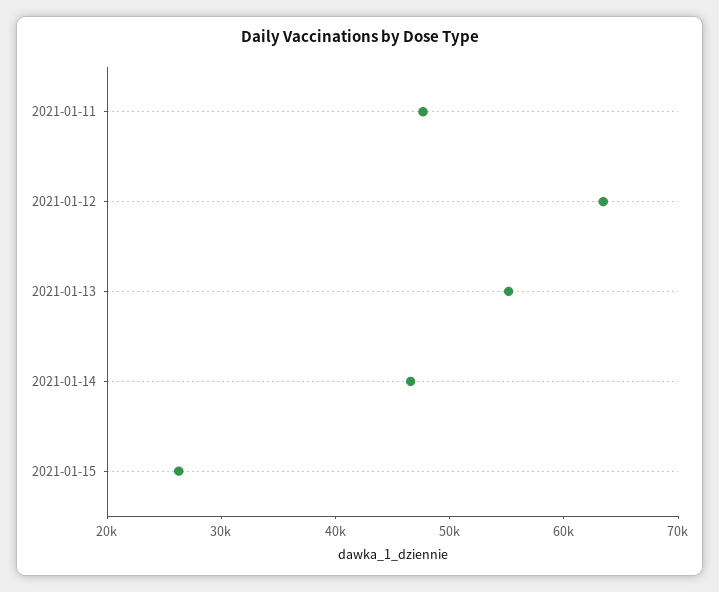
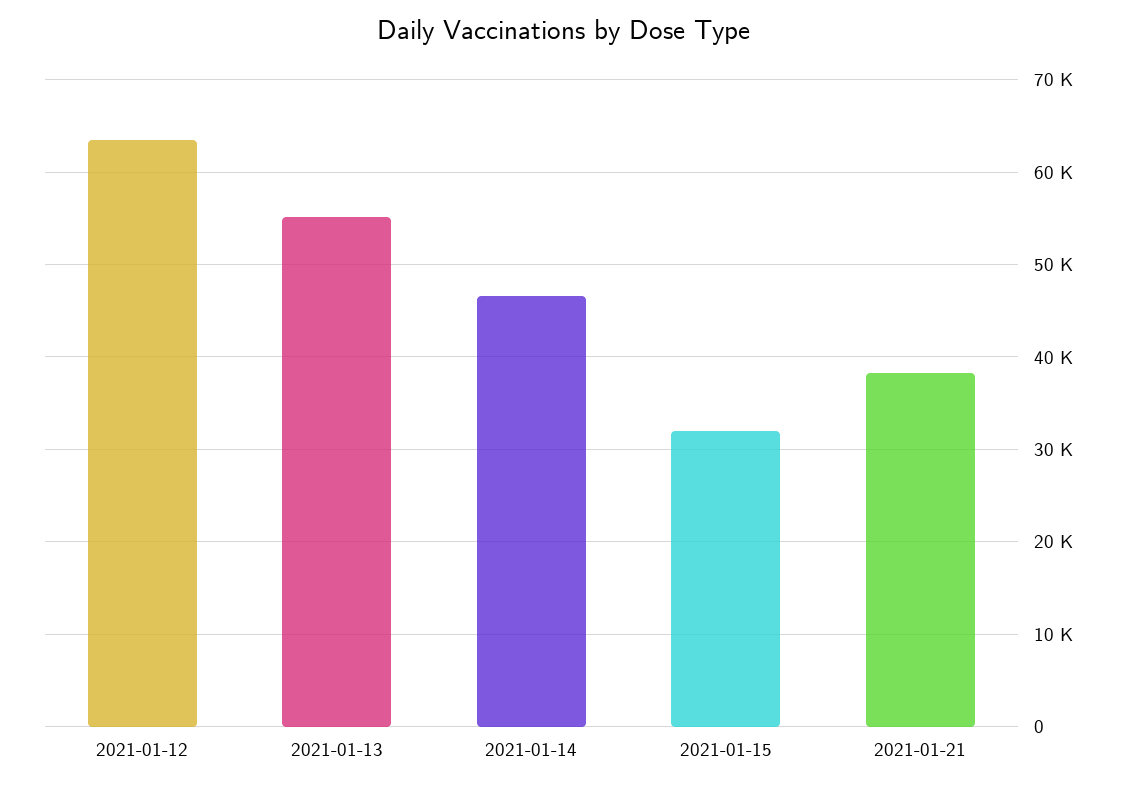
2021-01-11: 48000 -> none
2021-01-15: 26000 -> 32000
2021-01-21: none -> 38000

